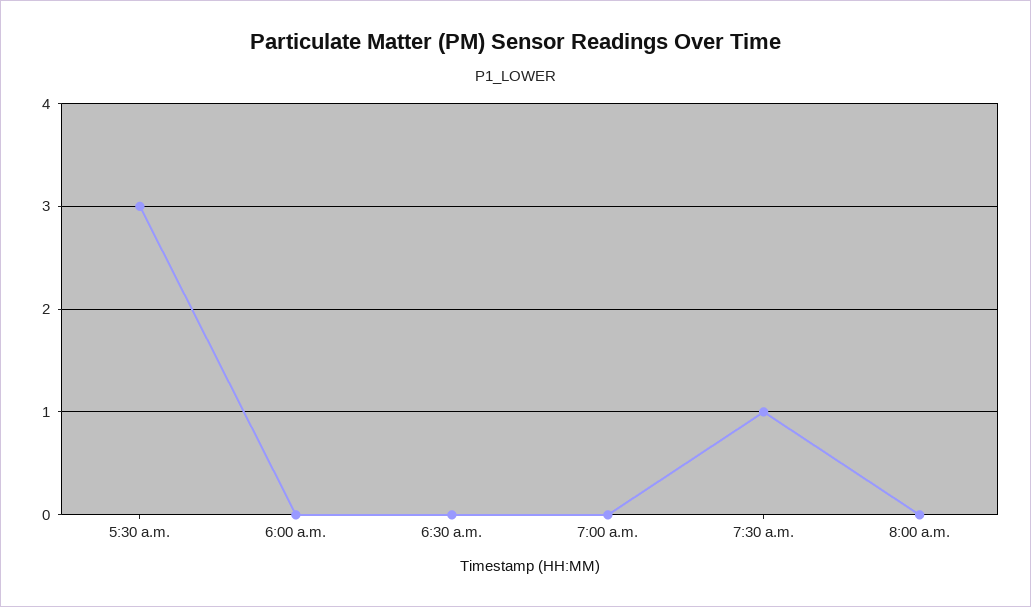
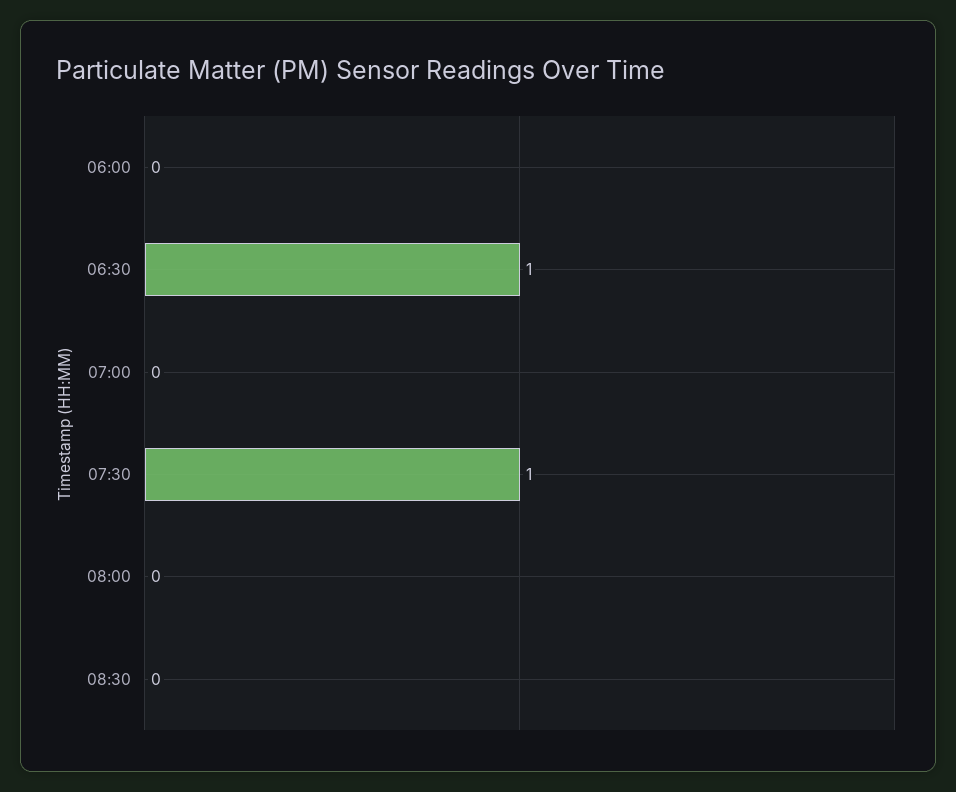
5:30 a.m.: 3 -> none
6:30 a.m.: 0 -> 1
08:30: none -> 0

